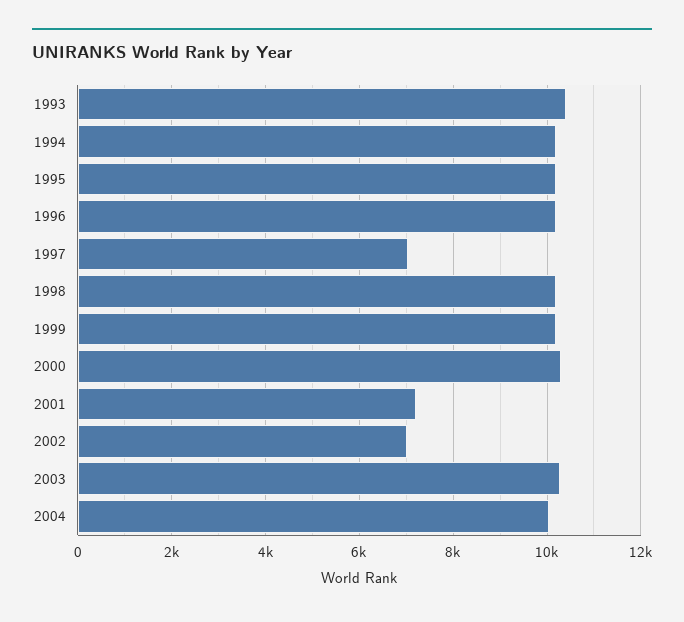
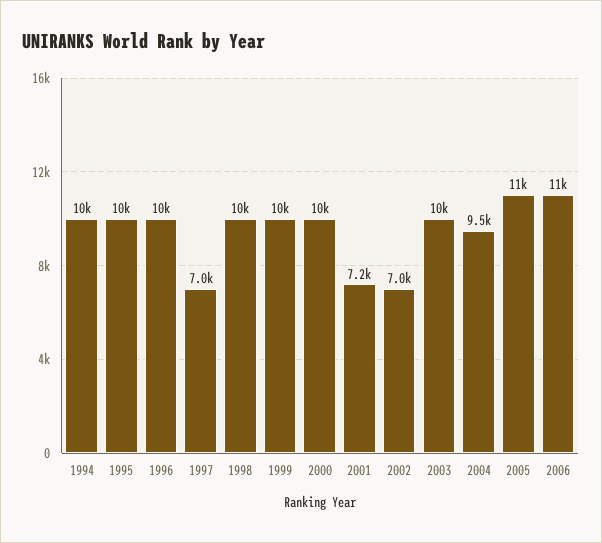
1993: 10400 -> none
2004: 10000 -> 9500
2005: none -> 11000
2006: none -> 11000

